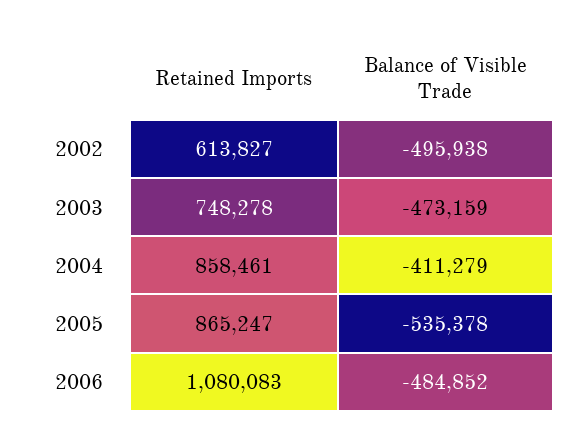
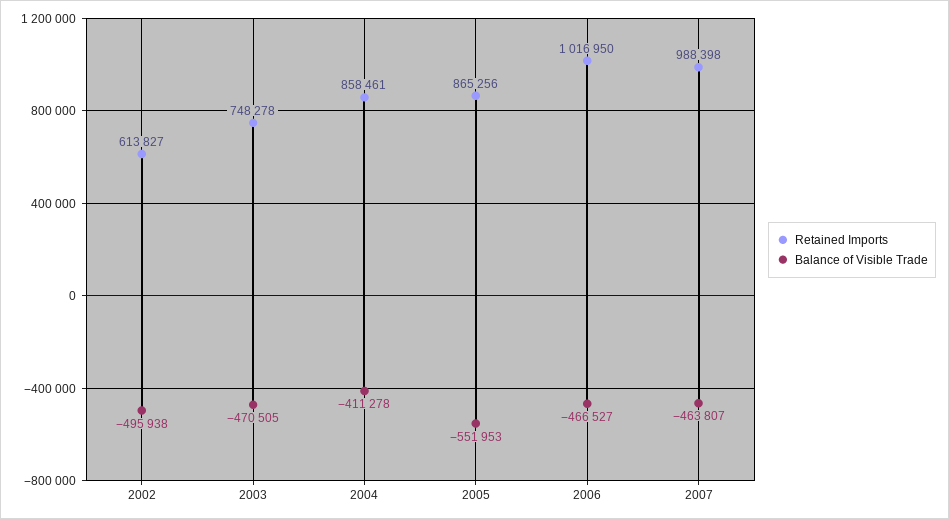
Balance of Visible Trade, 2003: -473159 -> -470505
Balance of Visible Trade, 2004: -411279 -> -411278
Retained Imports, 2005: 865247 -> 865256
Balance of Visible Trade, 2005: -535378 -> -551953
Retained Imports, 2006: 1080083 -> 1016950
Balance of Visible Trade, 2006: -484852 -> -466527
Retained Imports, 2007: none -> 988398
Balance of Visible Trade, 2007: none -> -463807

